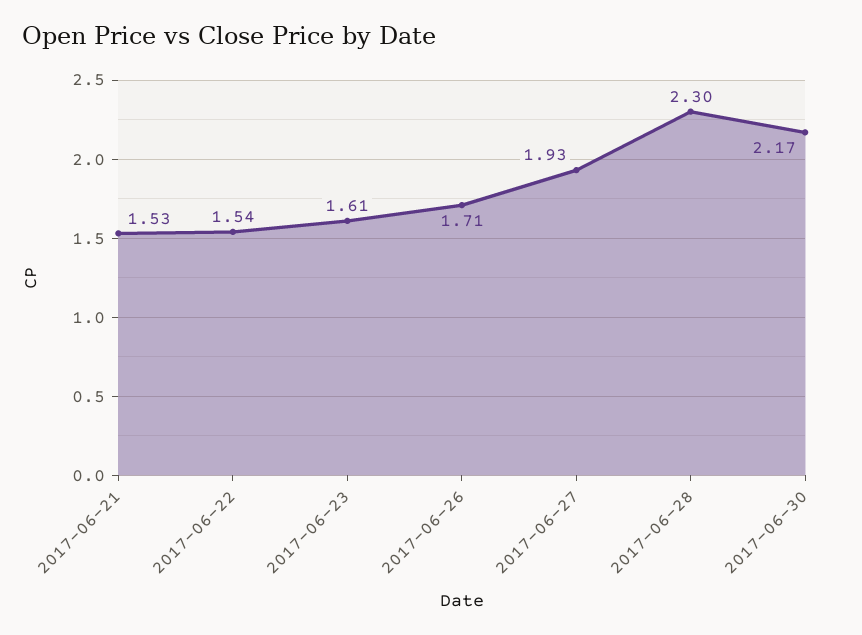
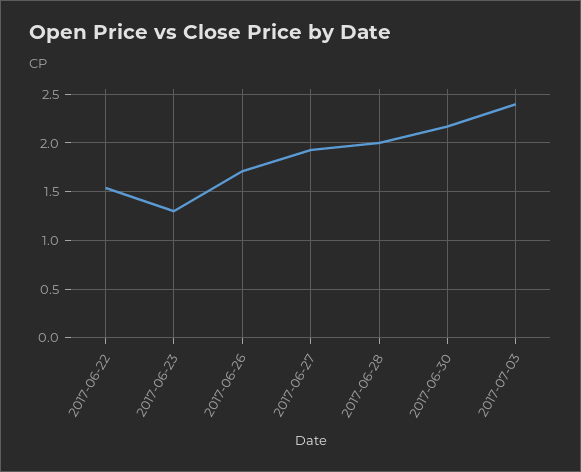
2017-06-21: 1.53 -> none
2017-06-23: 1.61 -> 1.3
2017-06-28: 2.3 -> 2
2017-07-03: none -> 2.4

